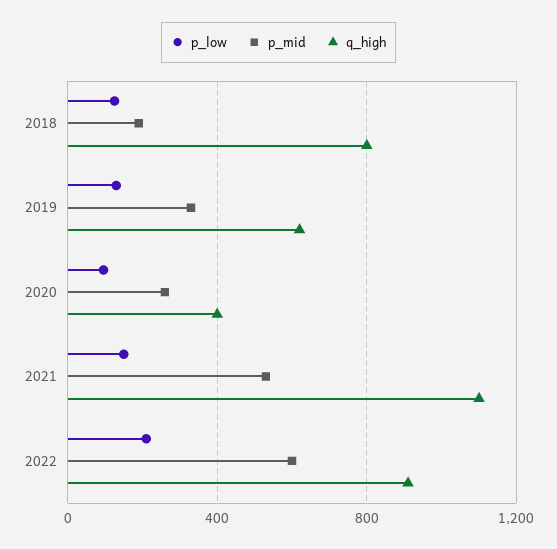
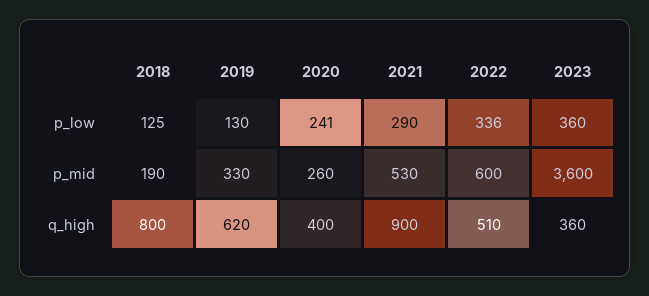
p_low, 2020: 100 -> 241
p_low, 2021: 150 -> 290
q_high, 2021: 1100 -> 900
p_low, 2022: 200 -> 336
q_high, 2022: 900 -> 510
p_low, 2023: none -> 360
p_mid, 2023: none -> 3600
q_high, 2023: none -> 360

